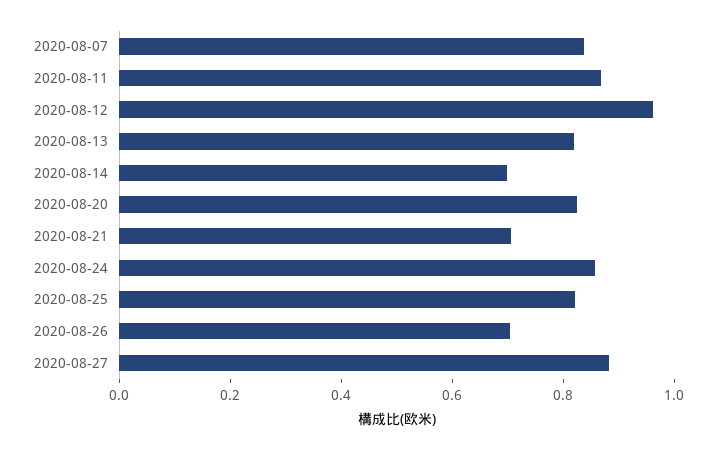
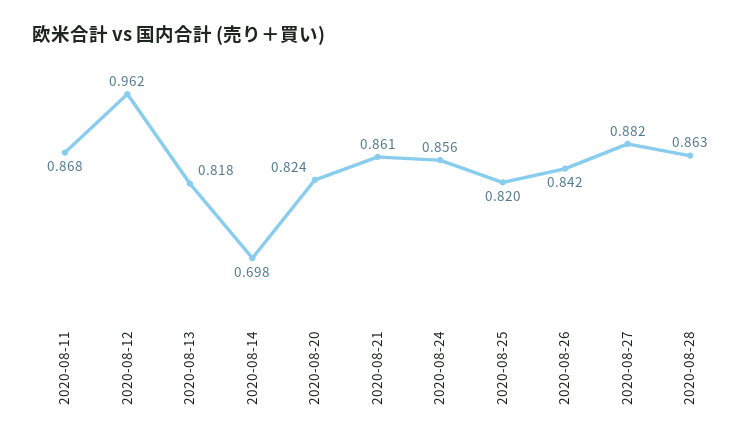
2020-08-07: 0.85 -> none
2020-08-21: 0.7 -> 0.861
2020-08-26: 0.7 -> 0.842
2020-08-28: none -> 0.863

